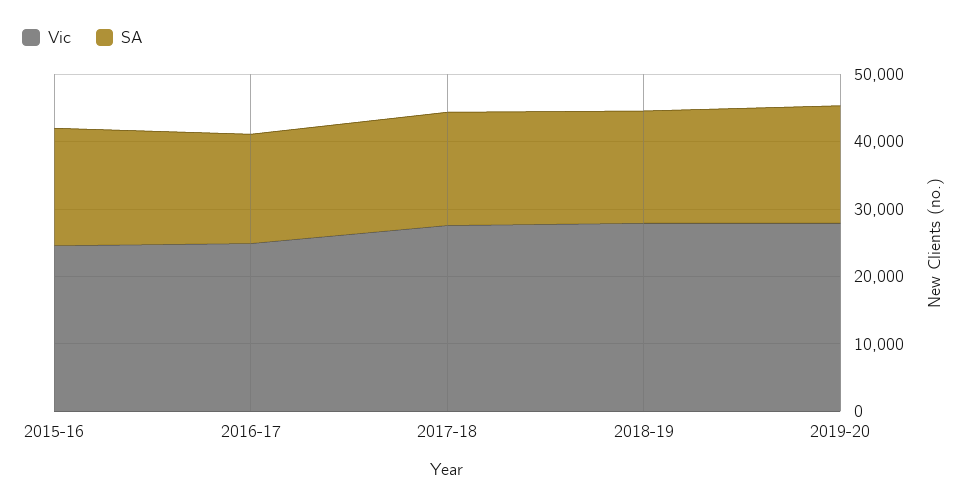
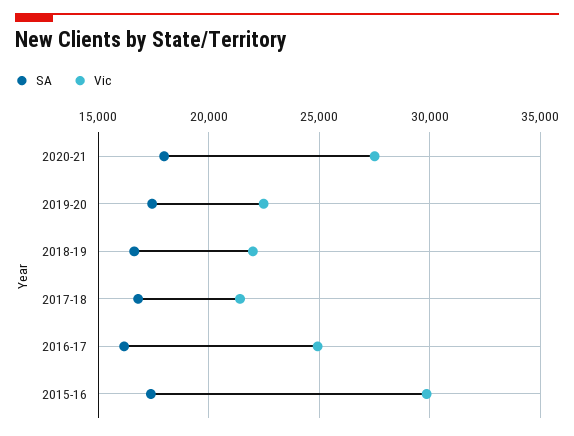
Vic, 2015-16: 24000 -> 30000
Vic, 2017-18: 28000 -> 21500
Vic, 2018-19: 28000 -> 22000
Vic, 2019-20: 28000 -> 22500
SA, 2020-21: none -> 18000
Vic, 2020-21: none -> 27500

